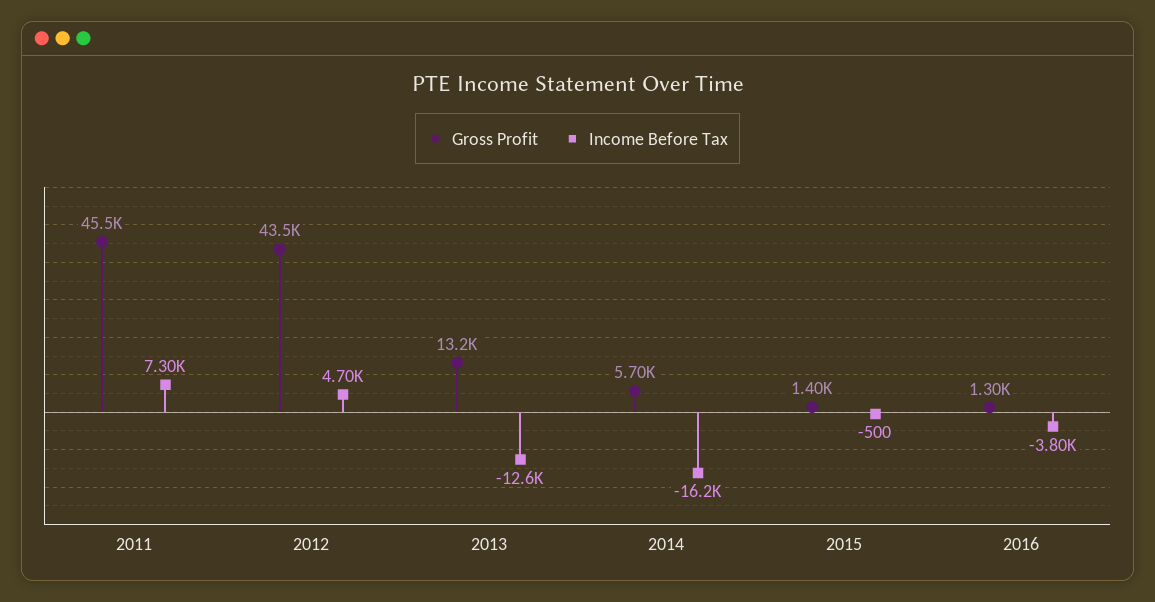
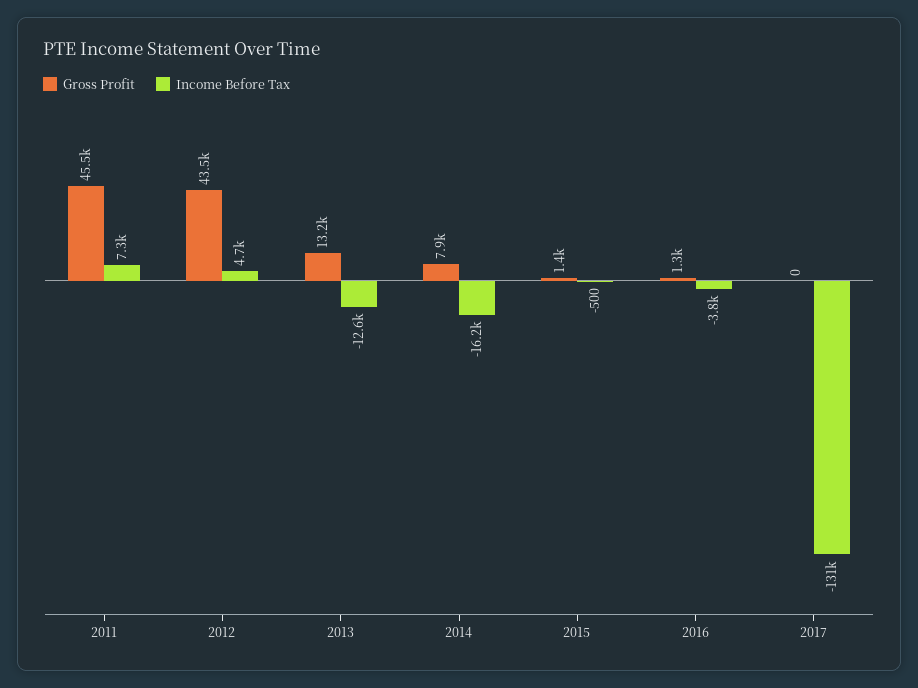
Gross Profit, 2014: 5700 -> 7900
Gross Profit, 2017: none -> 0
Income Before Tax, 2017: none -> -131000

